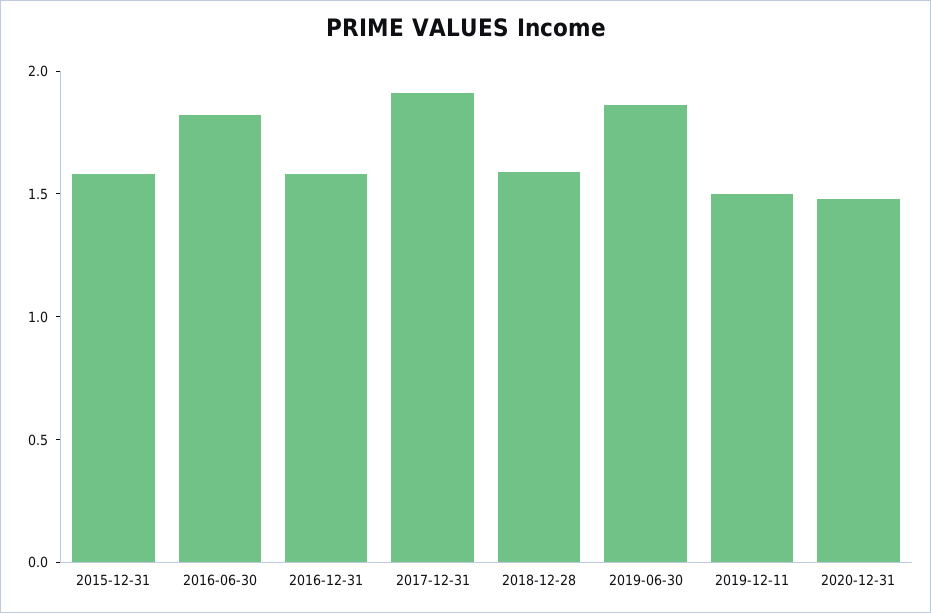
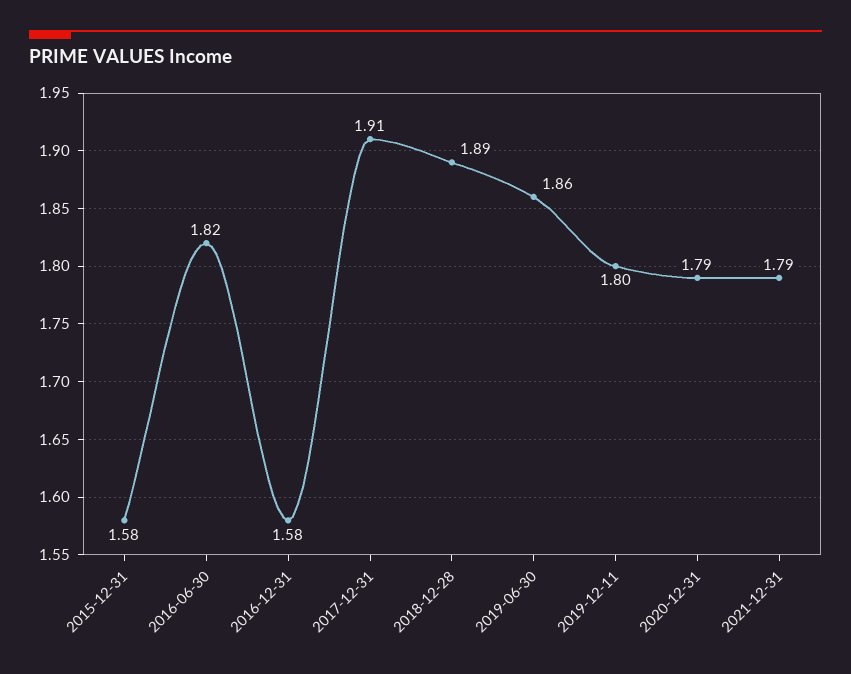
2018-12-28: 1.6 -> 1.89
2019-12-11: 1.5 -> 1.8
2020-12-31: 1.5 -> 1.79
2021-12-31: none -> 1.79

